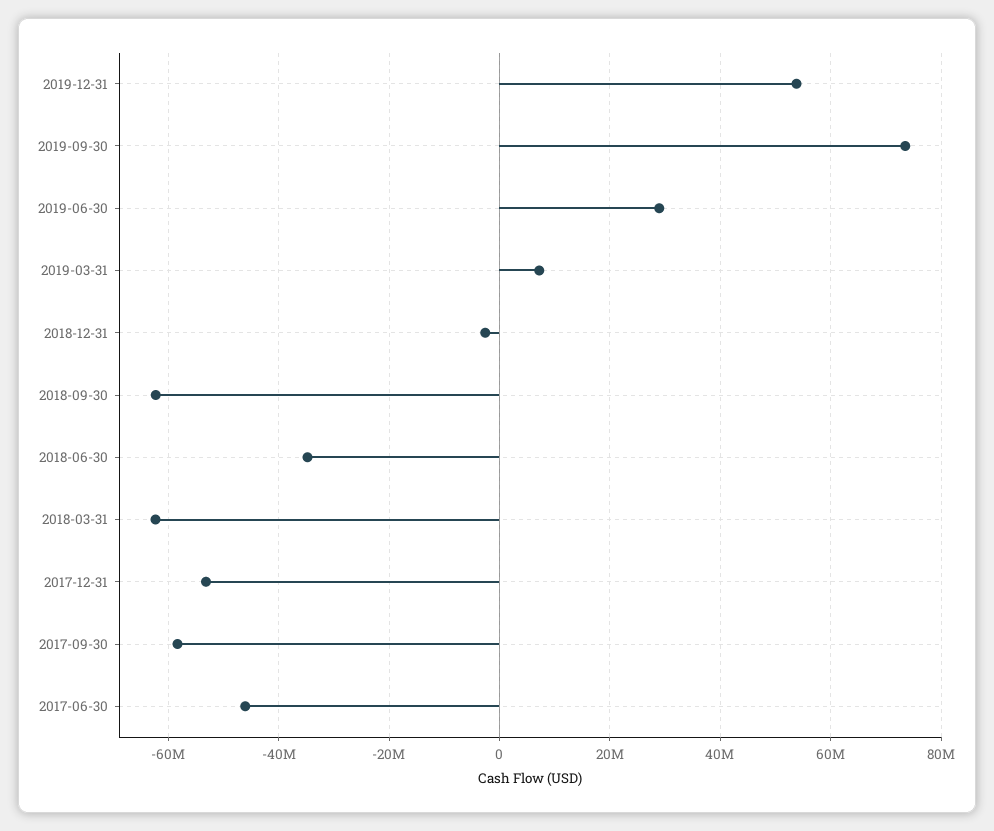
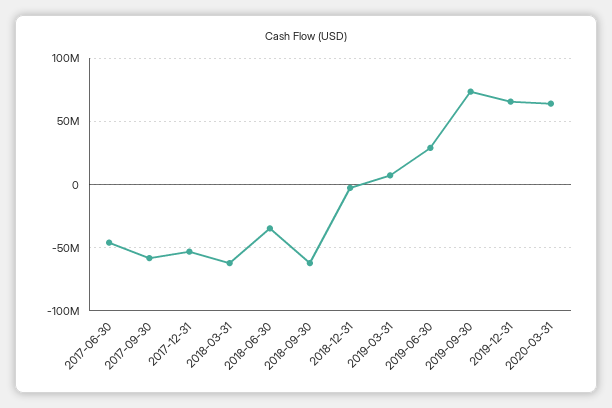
2019-12-31: 54000000 -> 65000000
2020-03-31: none -> 65000000

